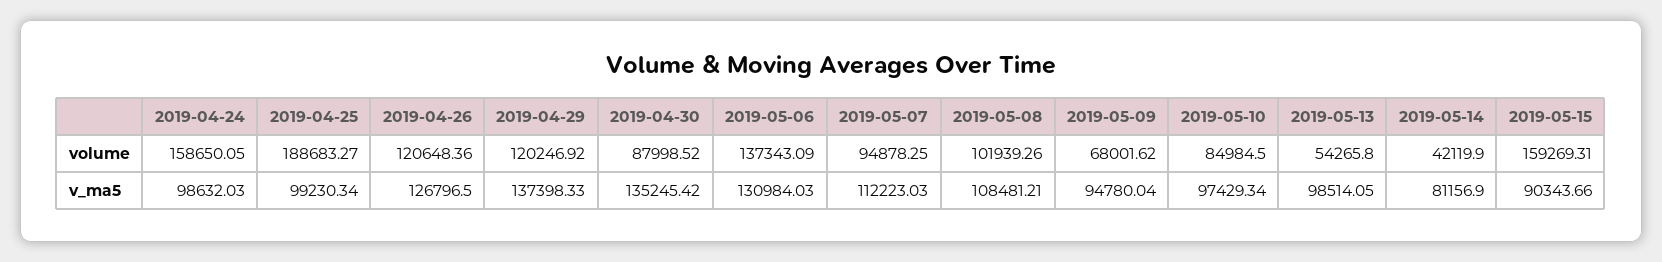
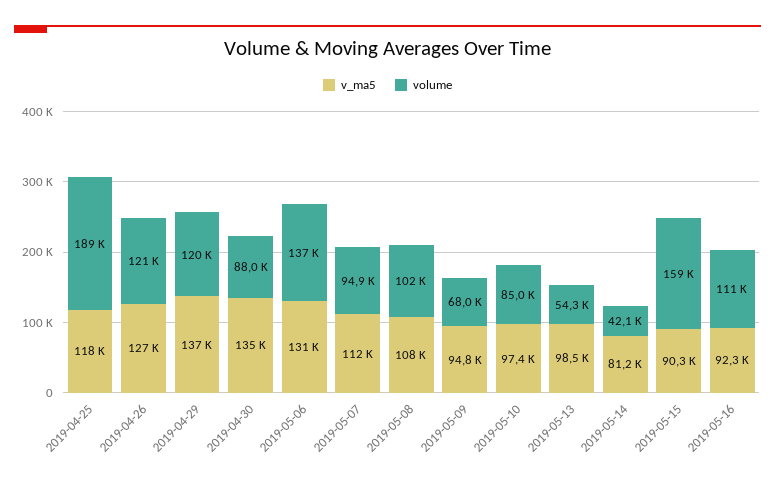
volume, 2019-04-24: 158650.05 -> none
v_ma5, 2019-04-24: 98632.03 -> none
v_ma5, 2019-04-25: 99230.34 -> 118000
v_ma5, 2019-05-16: none -> 92300
volume, 2019-05-16: none -> 111000

